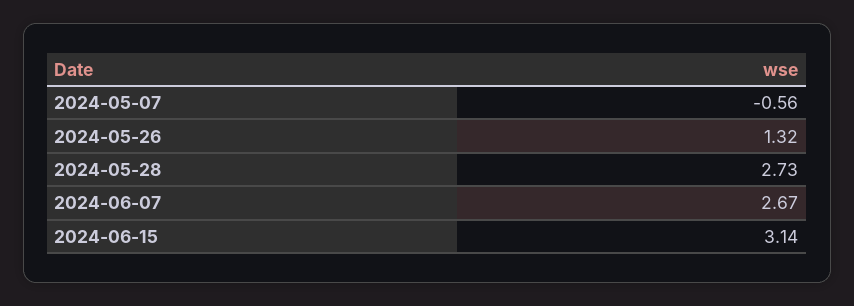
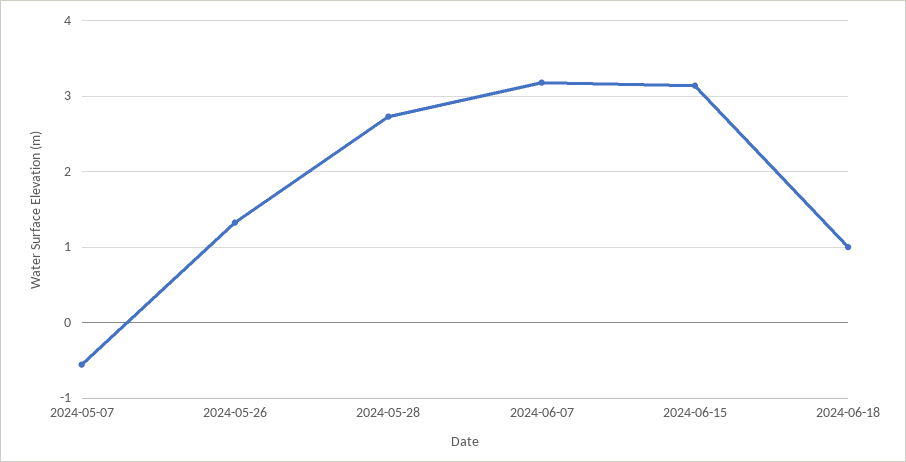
2024-06-07: 2.67 -> 3.2
2024-06-18: none -> 1

